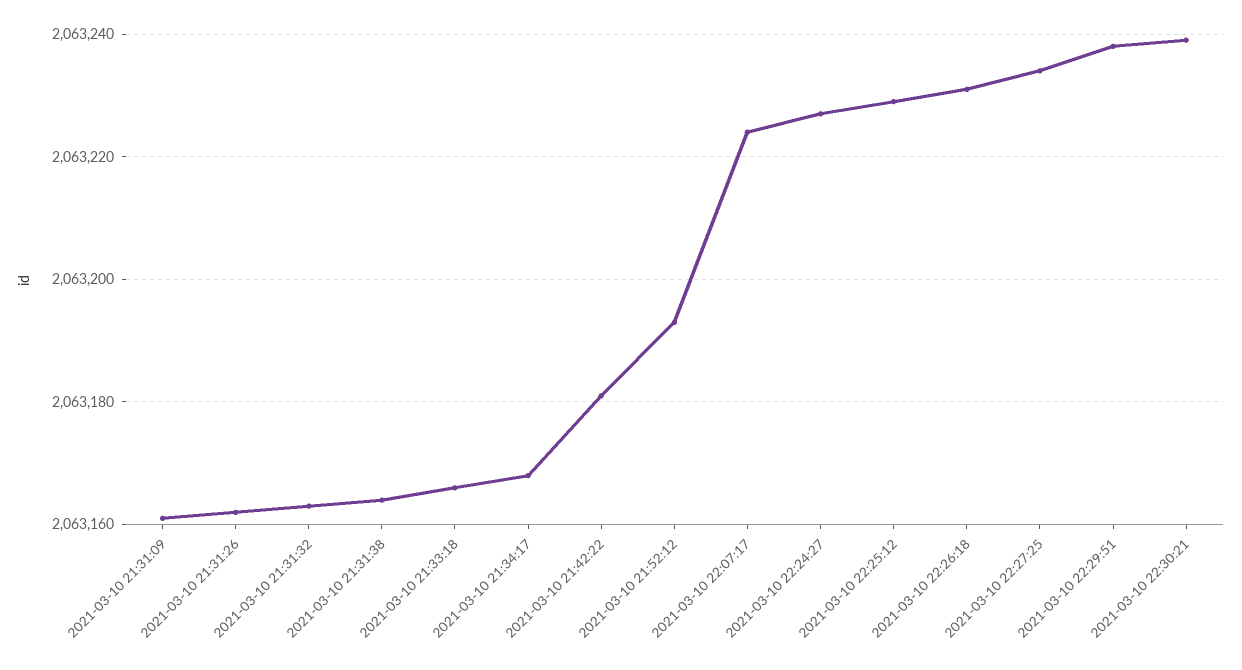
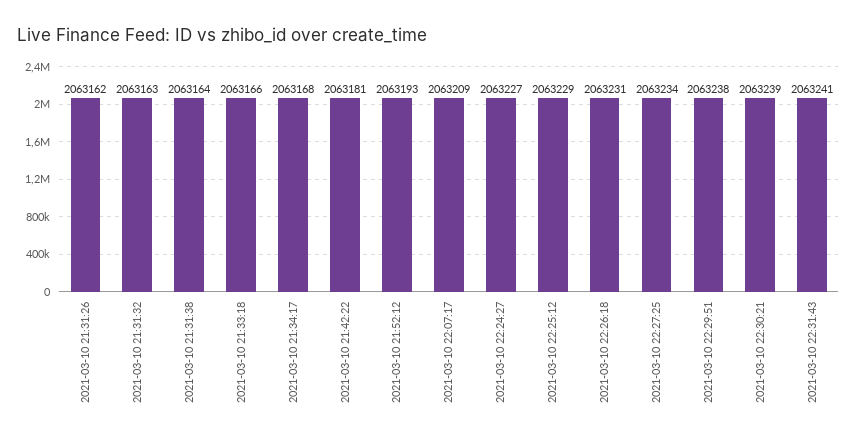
2021-03-10 21:31:09: 2063160 -> none
2021-03-10 22:07:17: 2063225 -> 2063209
2021-03-10 22:31:43: none -> 2063241

